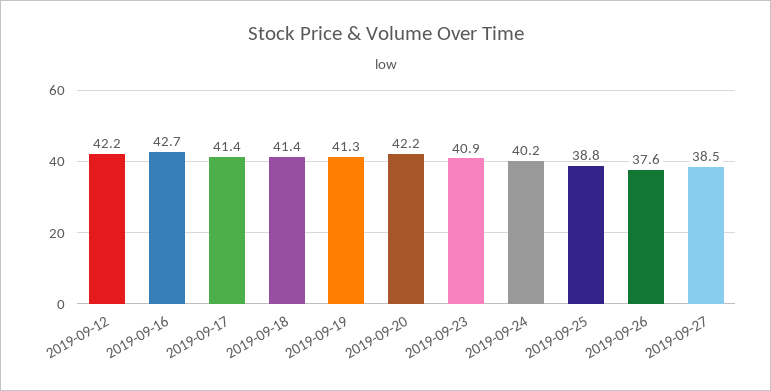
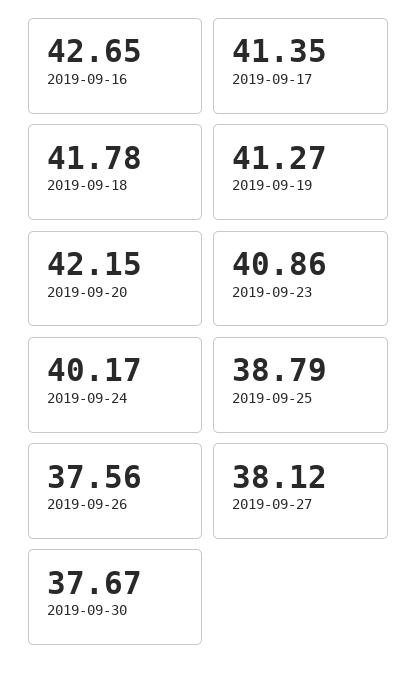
2019-09-12: 42.2 -> none
2019-09-18: 41.4 -> 41.78
2019-09-27: 38.5 -> 38.12
2019-09-30: none -> 37.67

